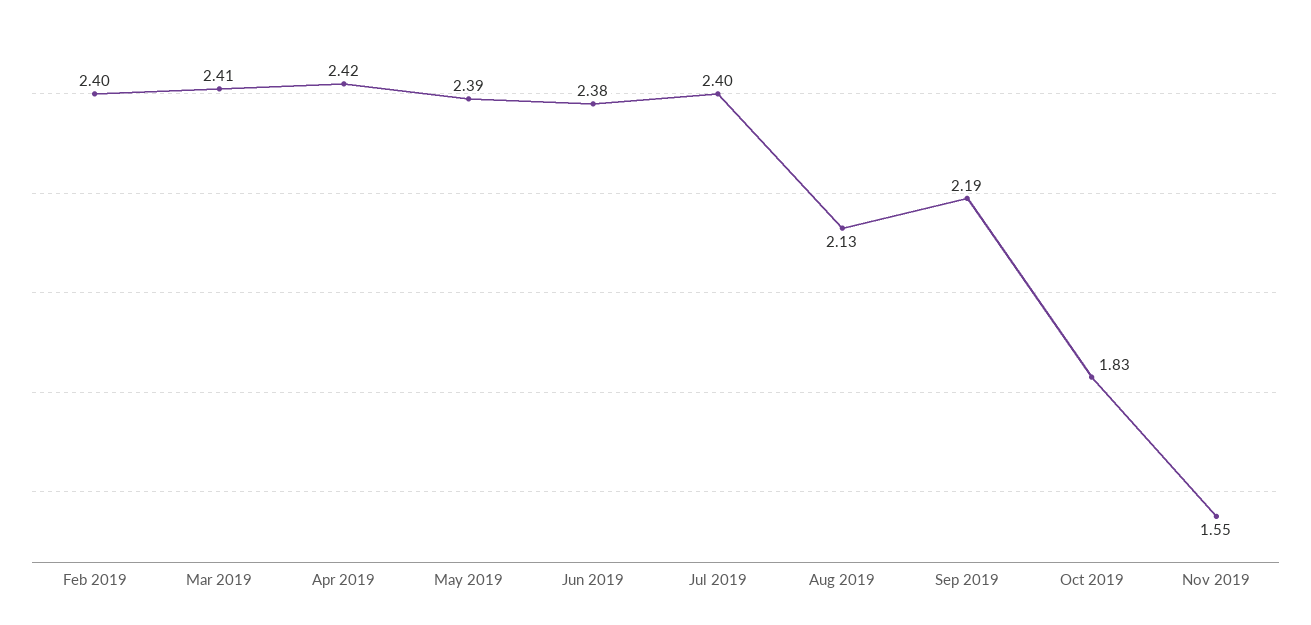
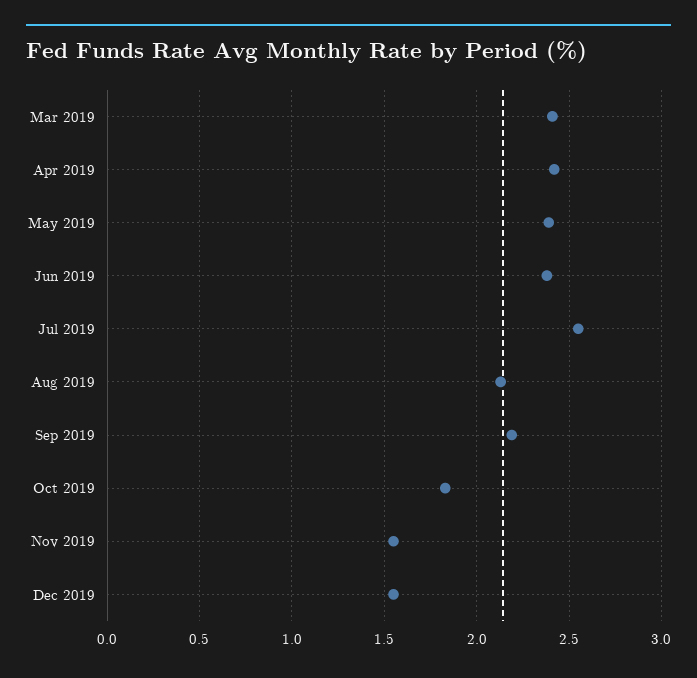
Feb 2019: 2.4 -> none
Jul 2019: 2.4 -> 2.55
Dec 2019: none -> 1.55

